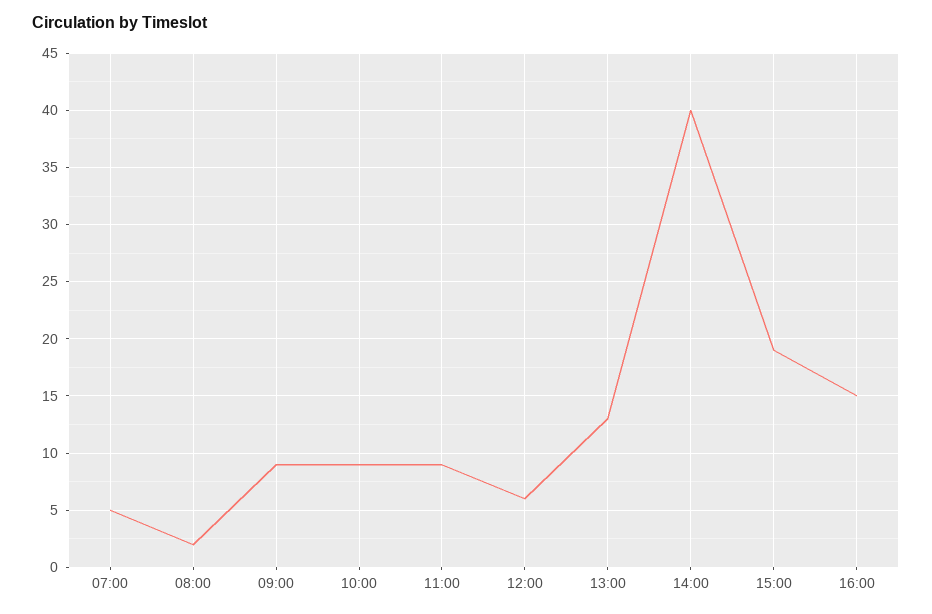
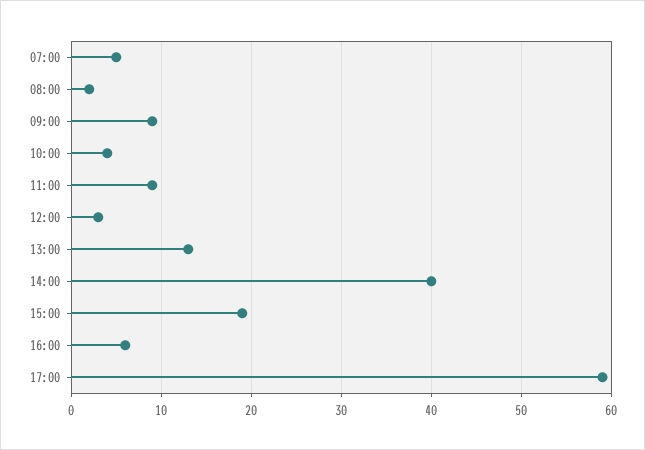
10:00: 9 -> 4
12:00: 6 -> 3
16:00: 15 -> 6
17:00: none -> 59

